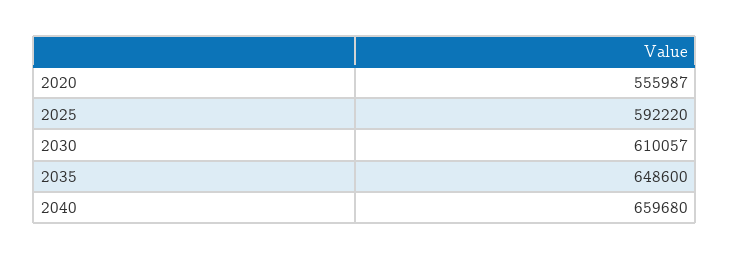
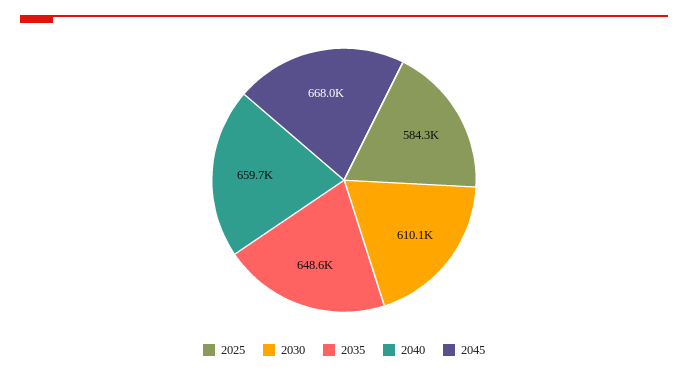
2020: 555987 -> none
2025: 592220 -> 584300
2045: none -> 668000

